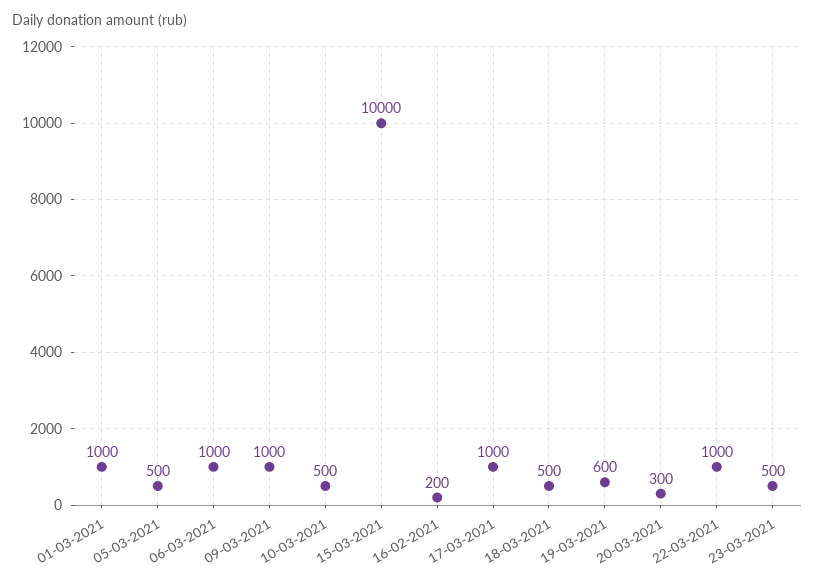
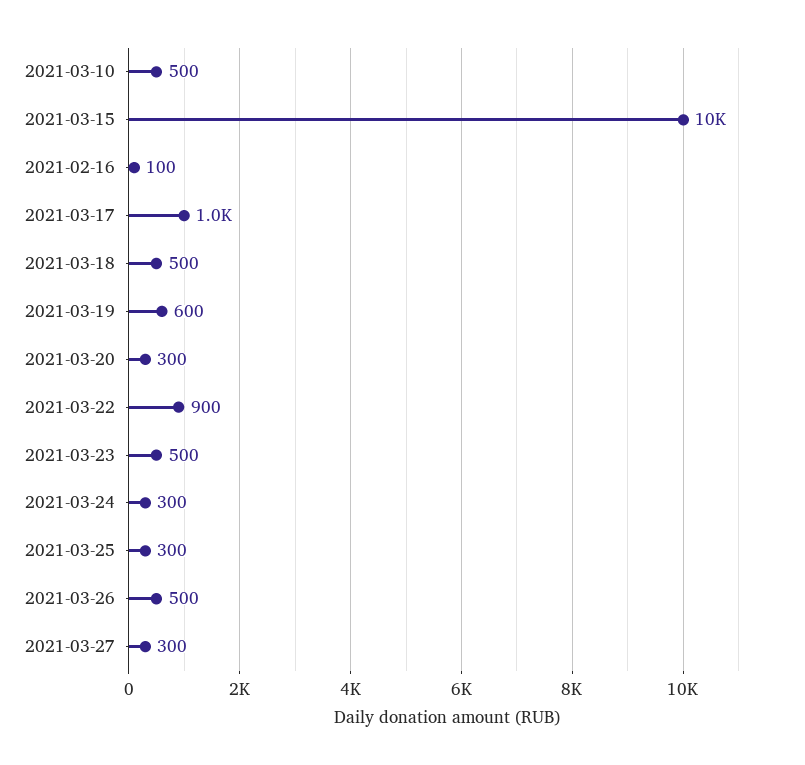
01-03-2021: 1000 -> none
05-03-2021: 500 -> none
06-03-2021: 1000 -> none
09-03-2021: 1000 -> none
16-02-2021: 200 -> 100
22-03-2021: 1000 -> 900
2021-03-24: none -> 300
2021-03-25: none -> 300
2021-03-26: none -> 500
2021-03-27: none -> 300

